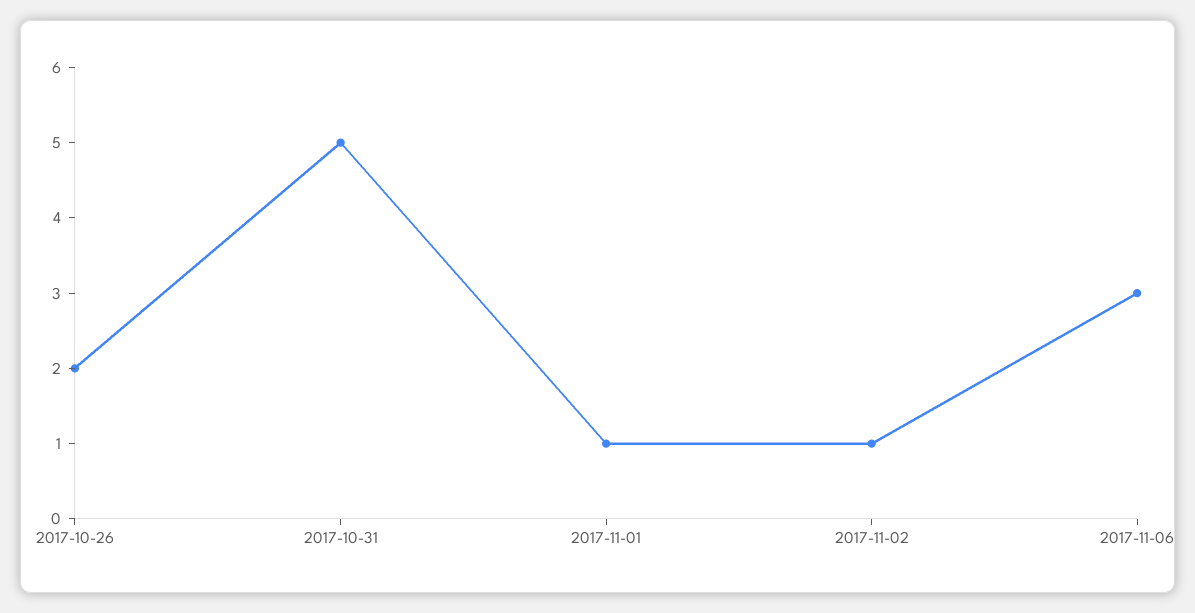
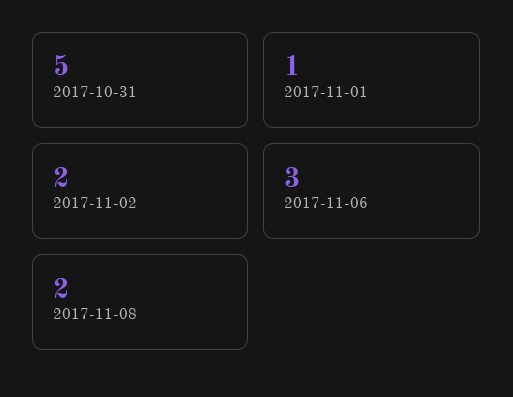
2017-10-26: 2 -> none
2017-11-02: 1 -> 2
2017-11-08: none -> 2

